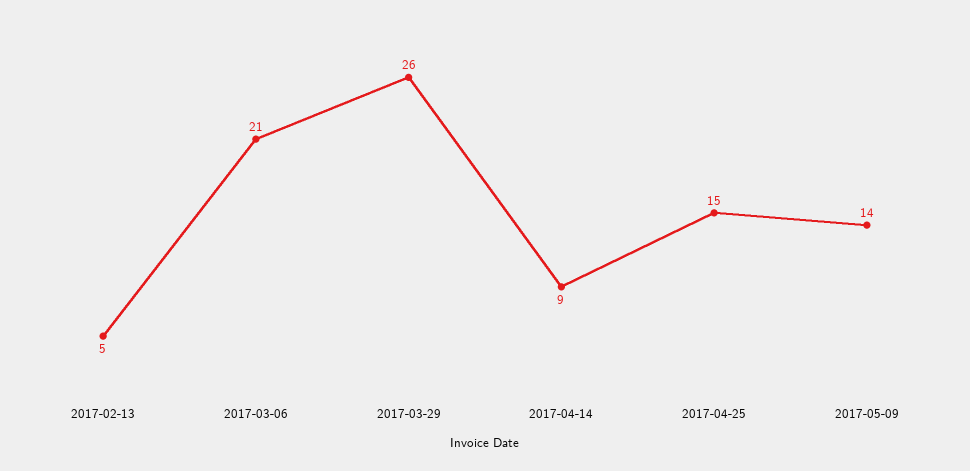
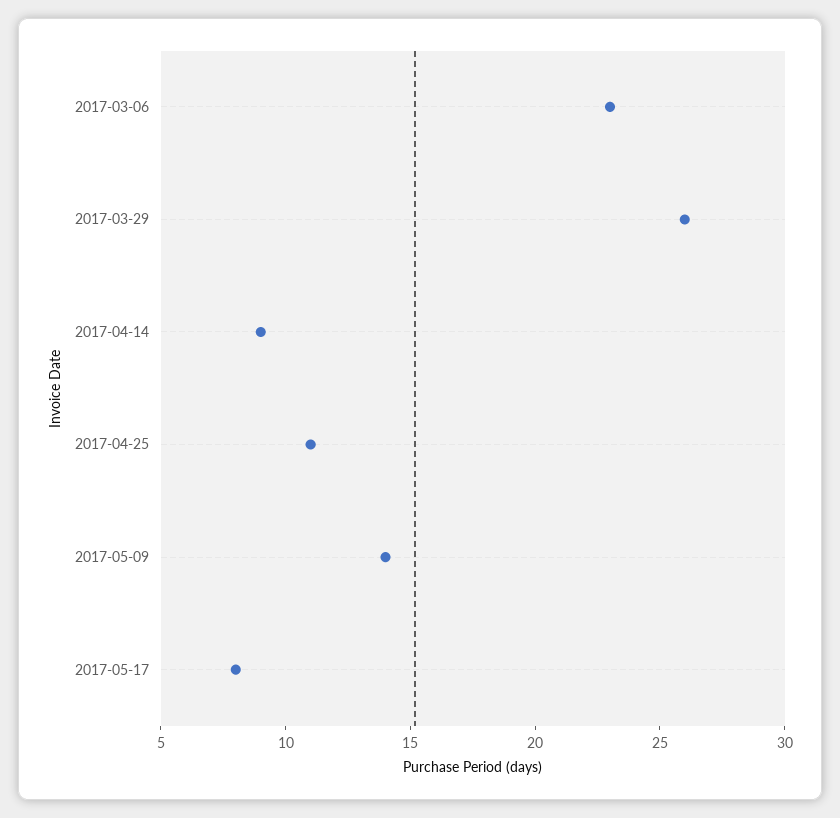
2017-02-13: 5 -> none
2017-03-06: 21 -> 23
2017-04-25: 15 -> 11
2017-05-17: none -> 8

